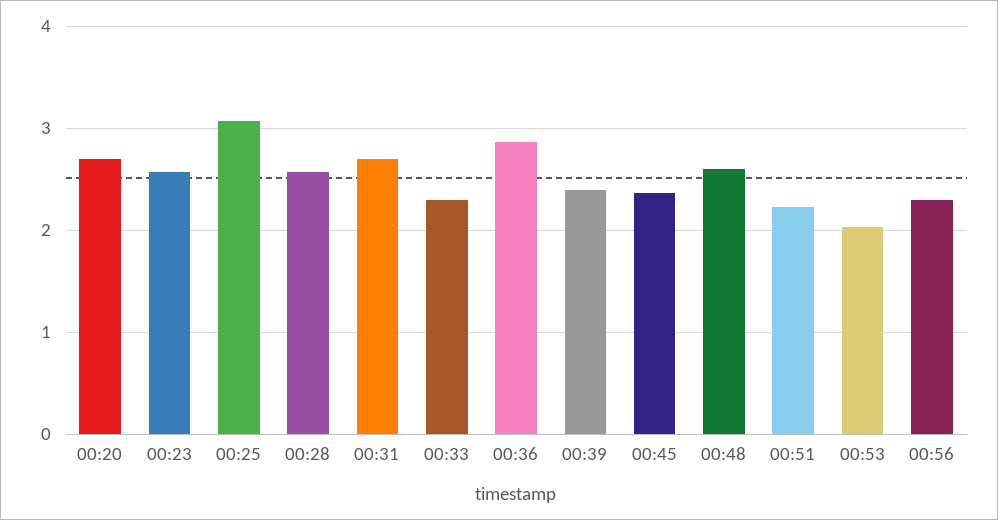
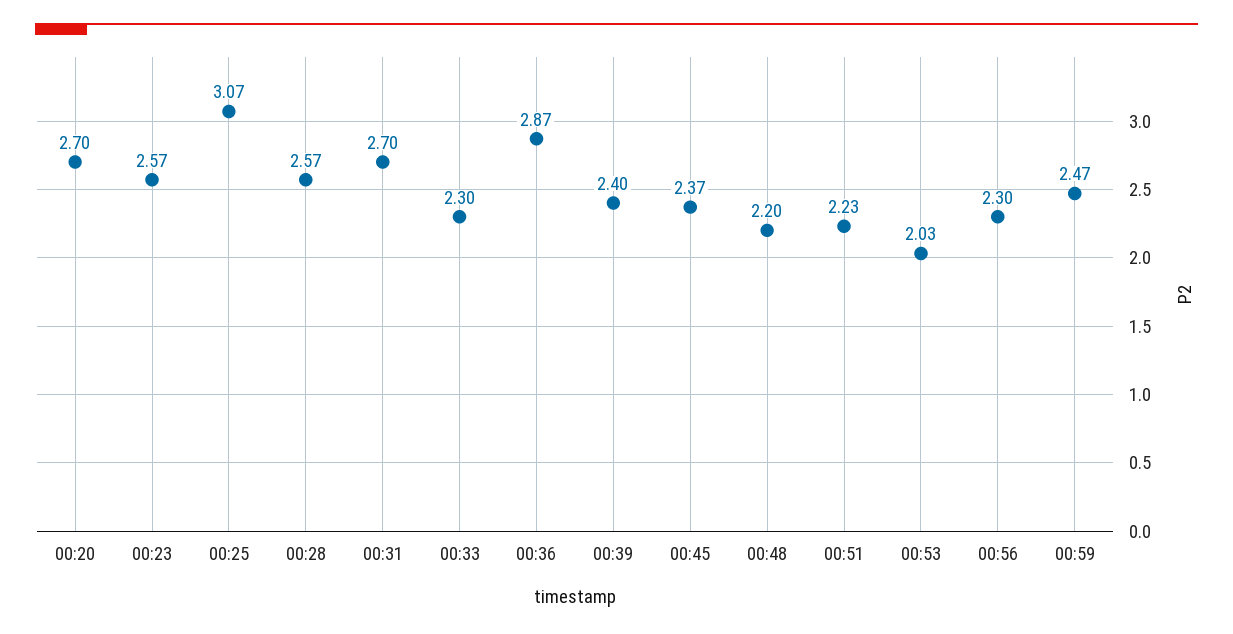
00:48: 2.6 -> 2.2
00:59: none -> 2.47

